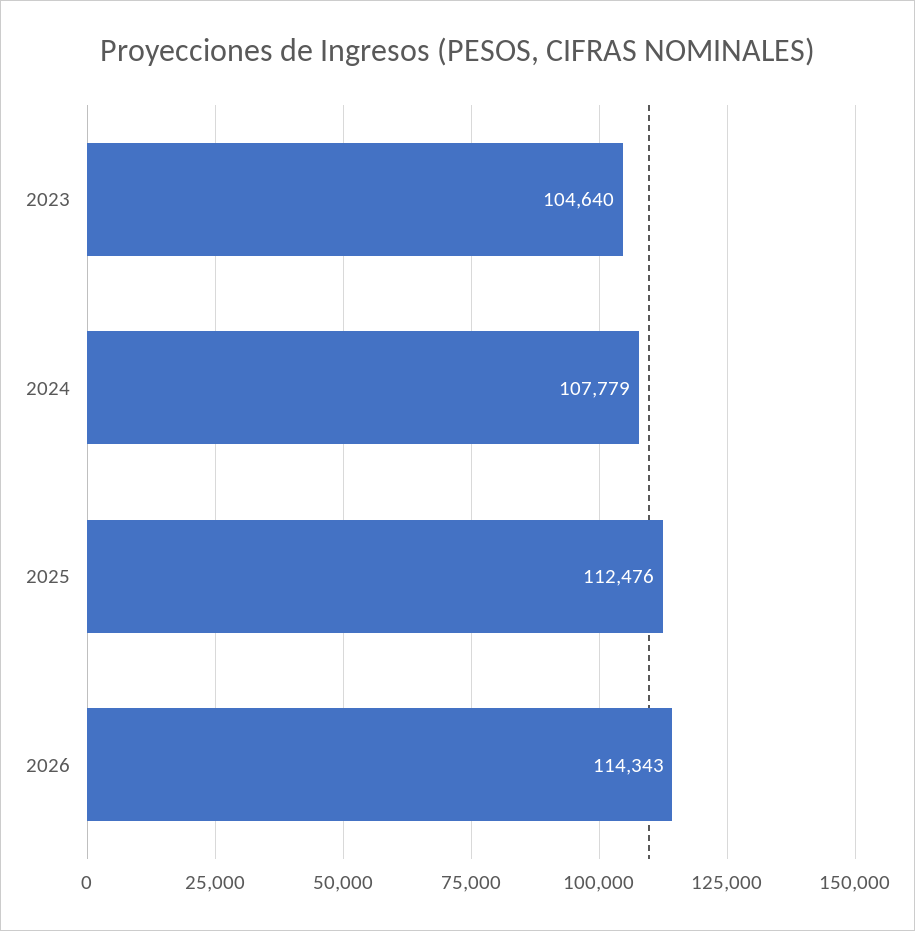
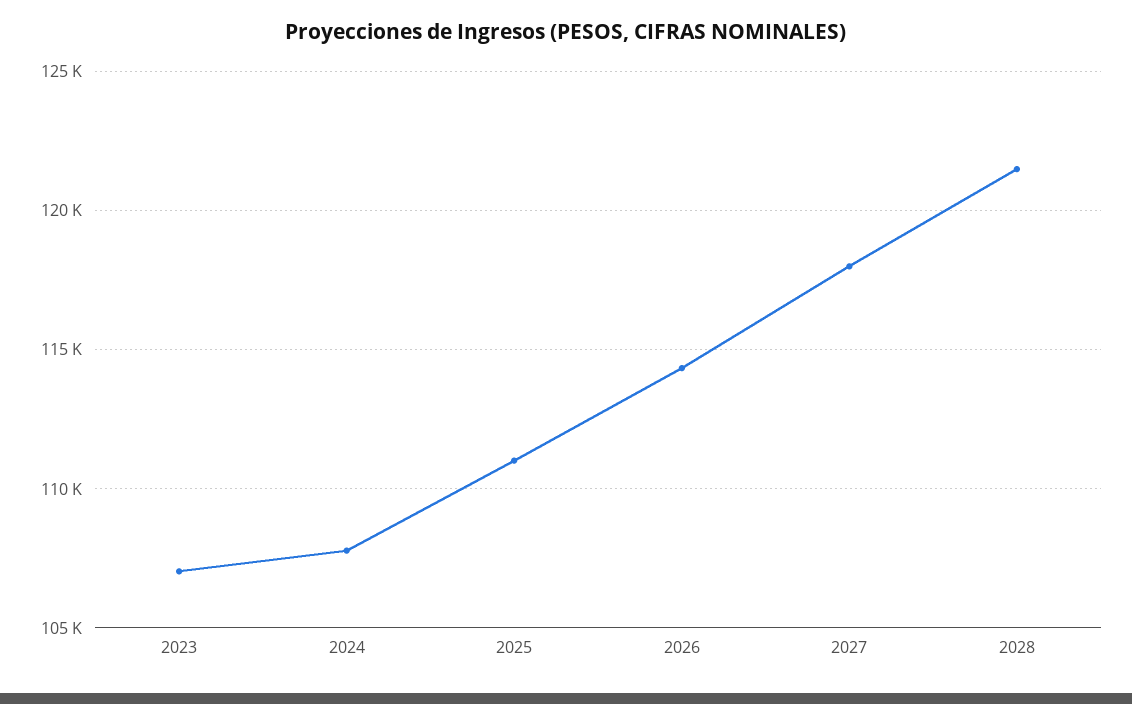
2023: 104640 -> 107000
2025: 112476 -> 111000
2027: none -> 118000
2028: none -> 121500

